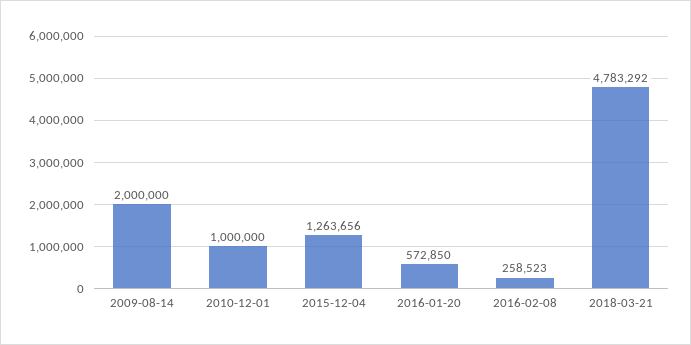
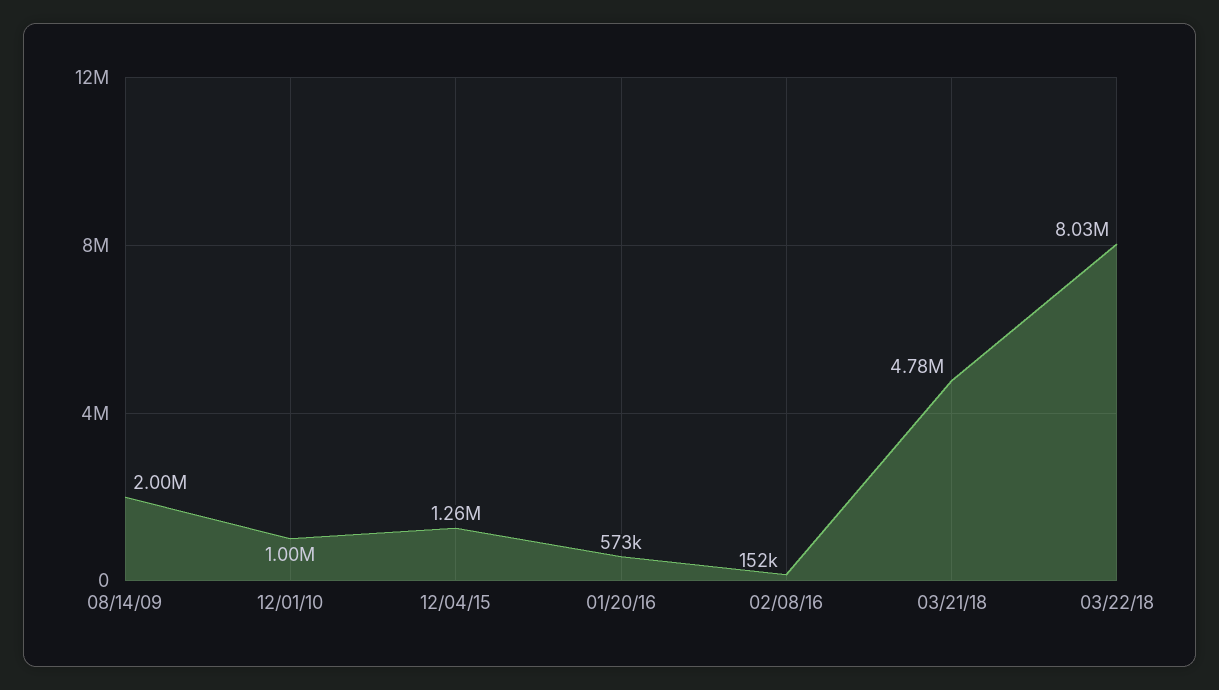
2016-02-08: 258523 -> 152000
03/22/18: none -> 8030000

